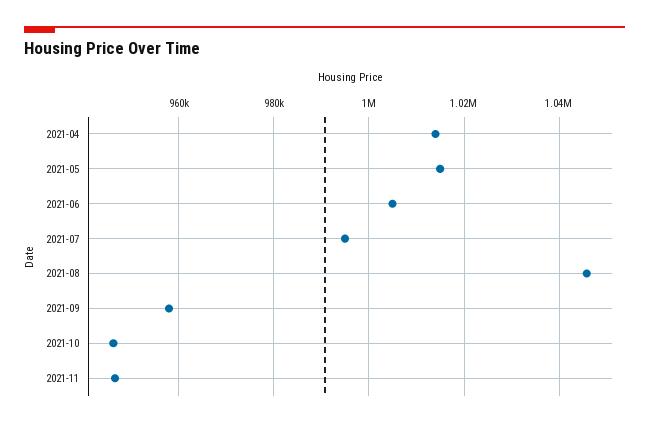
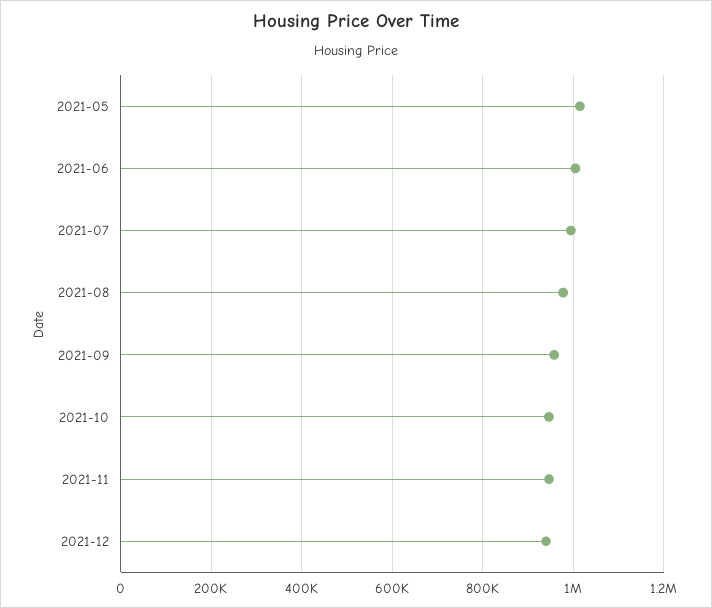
2021-04: 1014000 -> none
2021-08: 1046000 -> 980000
2021-12: none -> 940000

